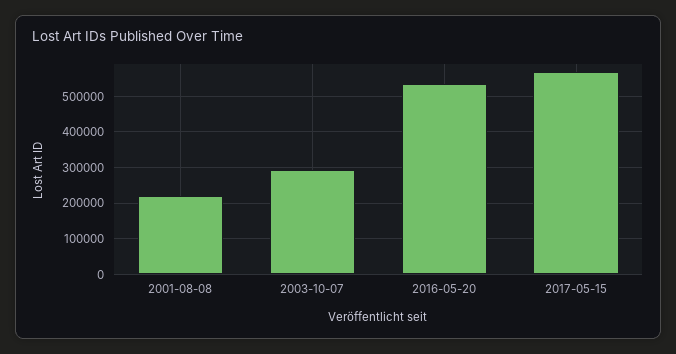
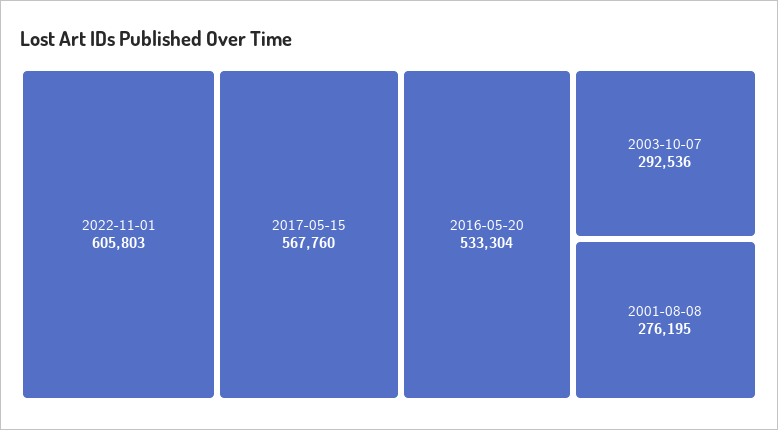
2001-08-08: 220000 -> 276195
2022-11-01: none -> 605803

